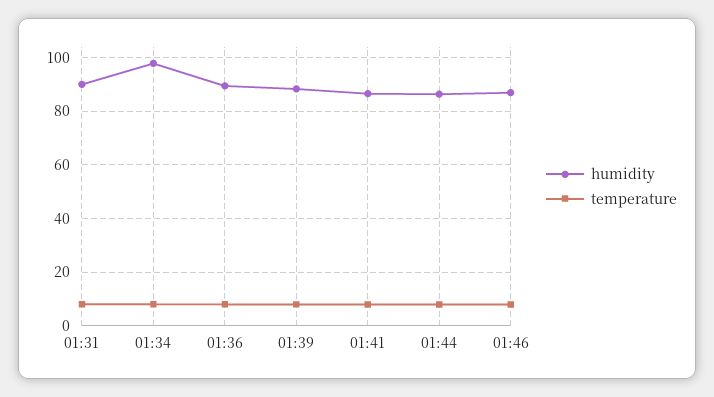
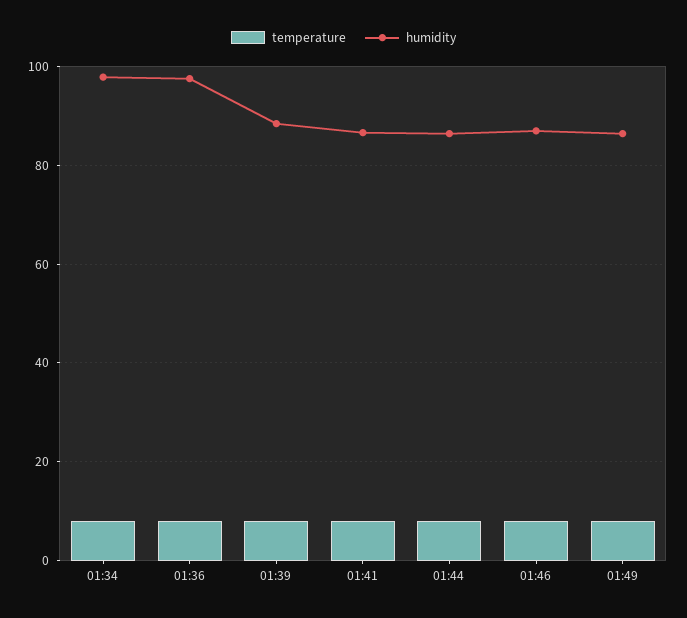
humidity, 01:31: 90 -> none
temperature, 01:31: 7.5 -> none
humidity, 01:36: 90 -> 98
temperature, 01:49: none -> 8
humidity, 01:49: none -> 86

